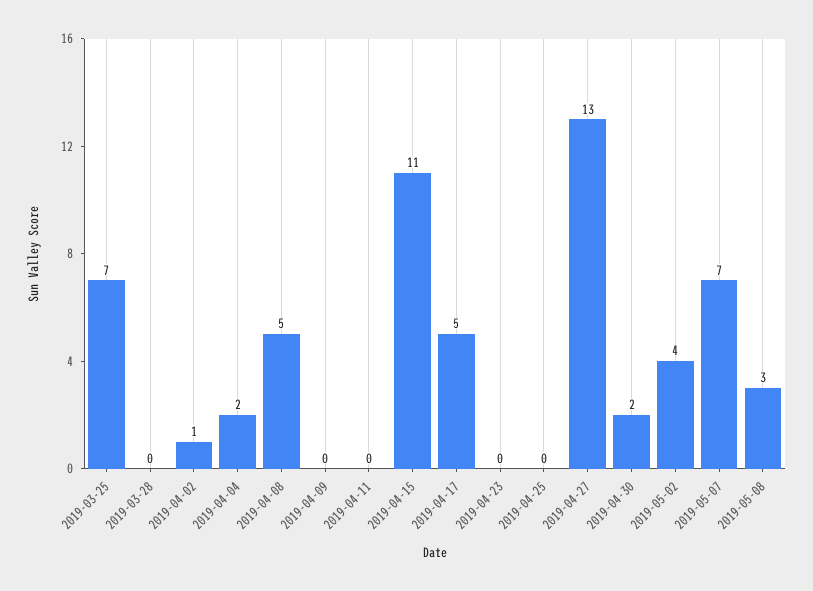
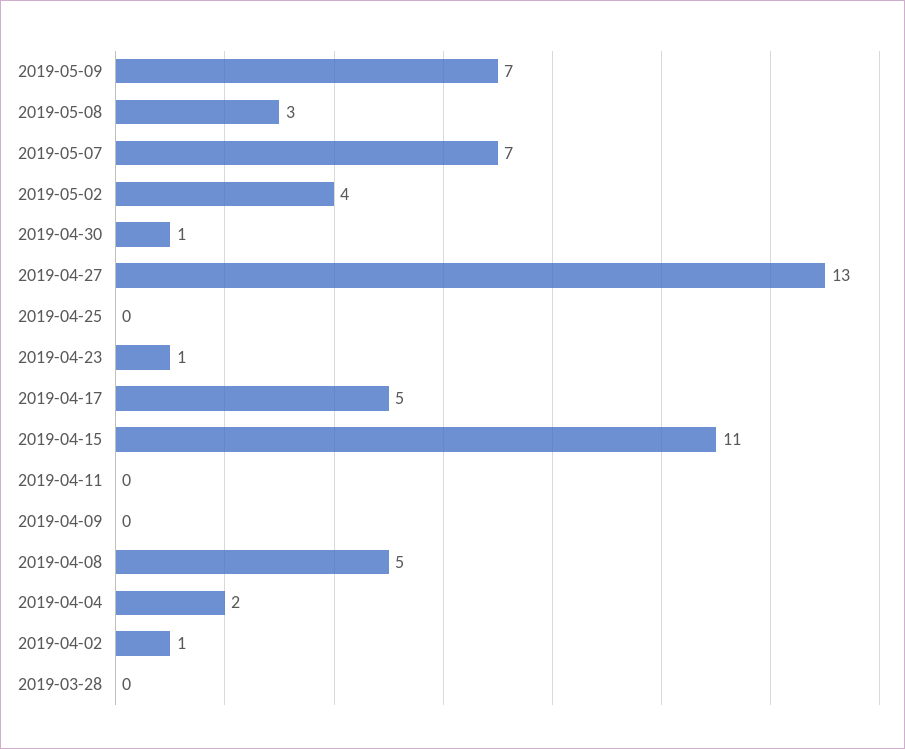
2019-03-25: 7 -> none
2019-04-23: 0 -> 1
2019-04-30: 2 -> 1
2019-05-09: none -> 7

